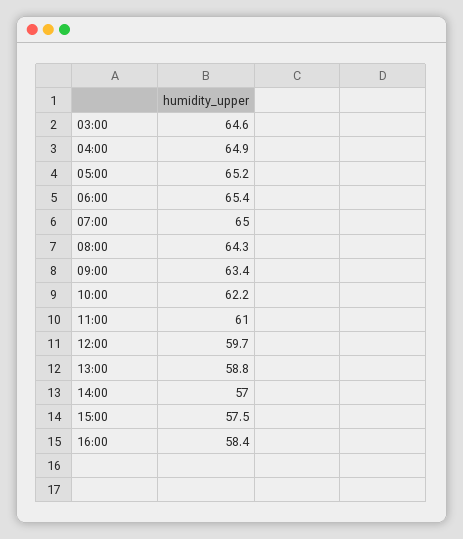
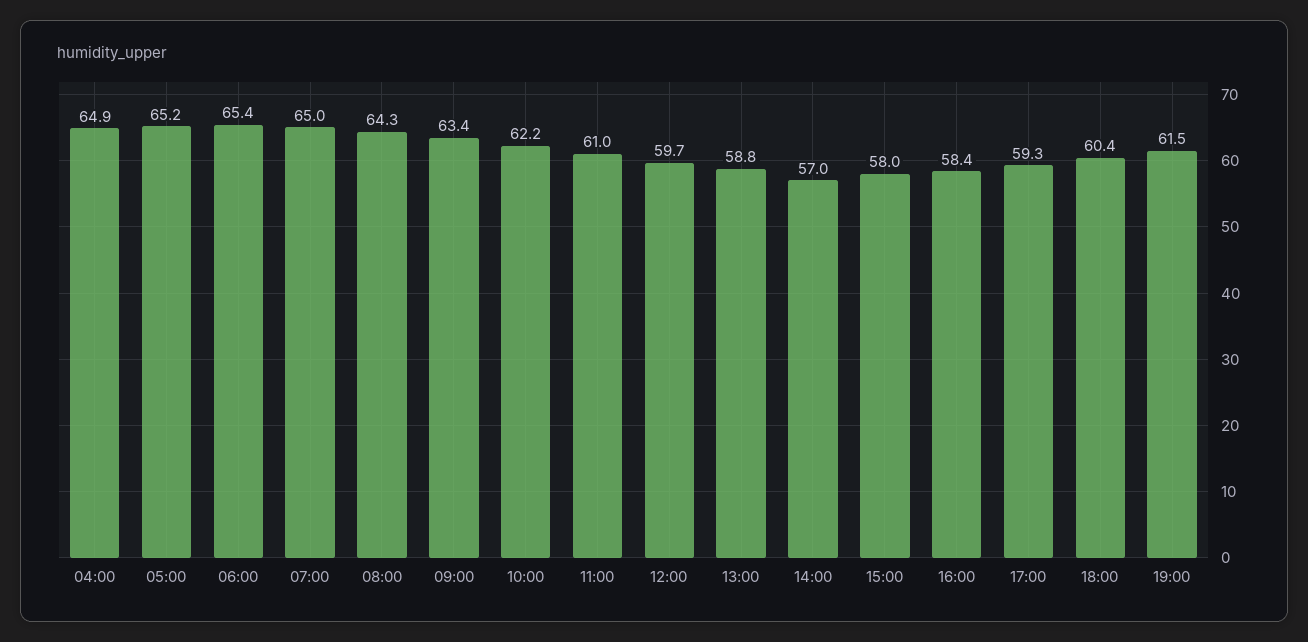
03:00: 64.6 -> none
15:00: 57.5 -> 58
17:00: none -> 59.3
18:00: none -> 60.4
19:00: none -> 61.5

